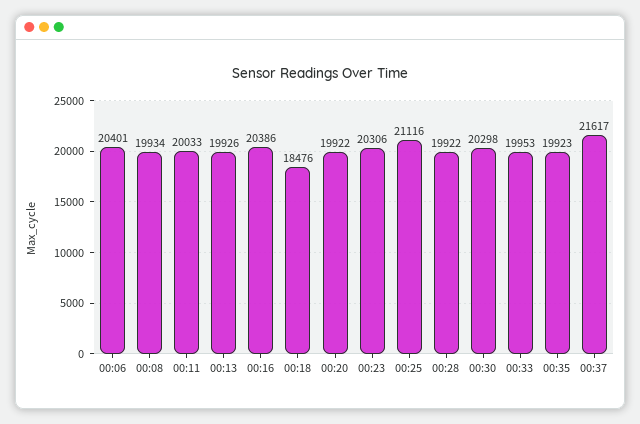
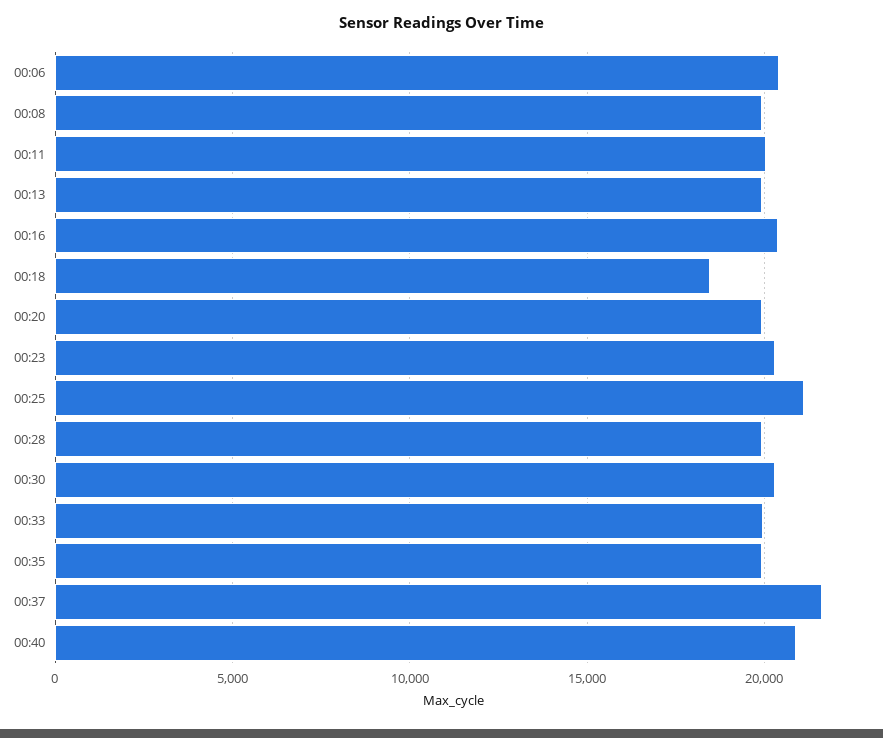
00:40: none -> 21000

